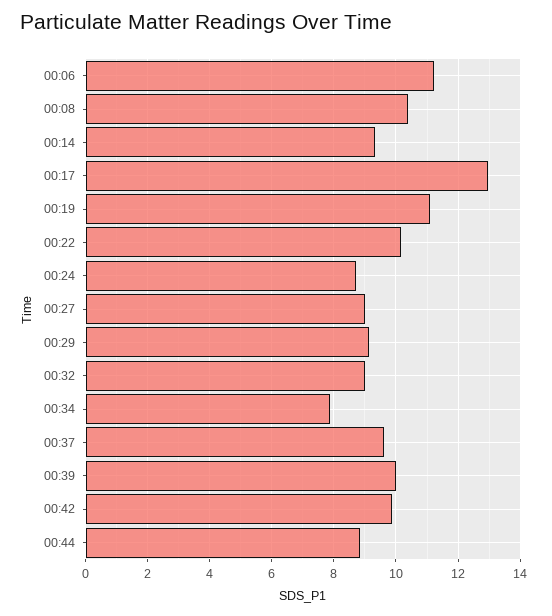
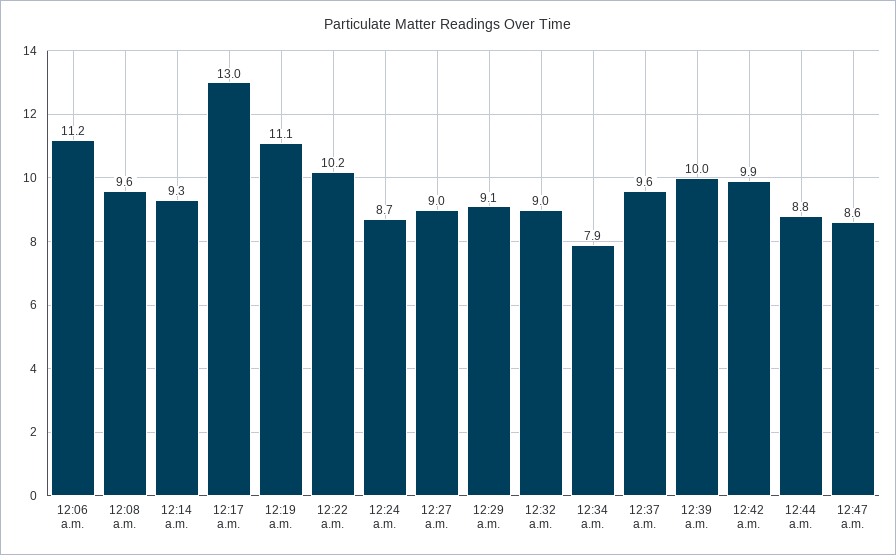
00:08: 10.4 -> 9.6
12:47 a.m.: none -> 8.6

